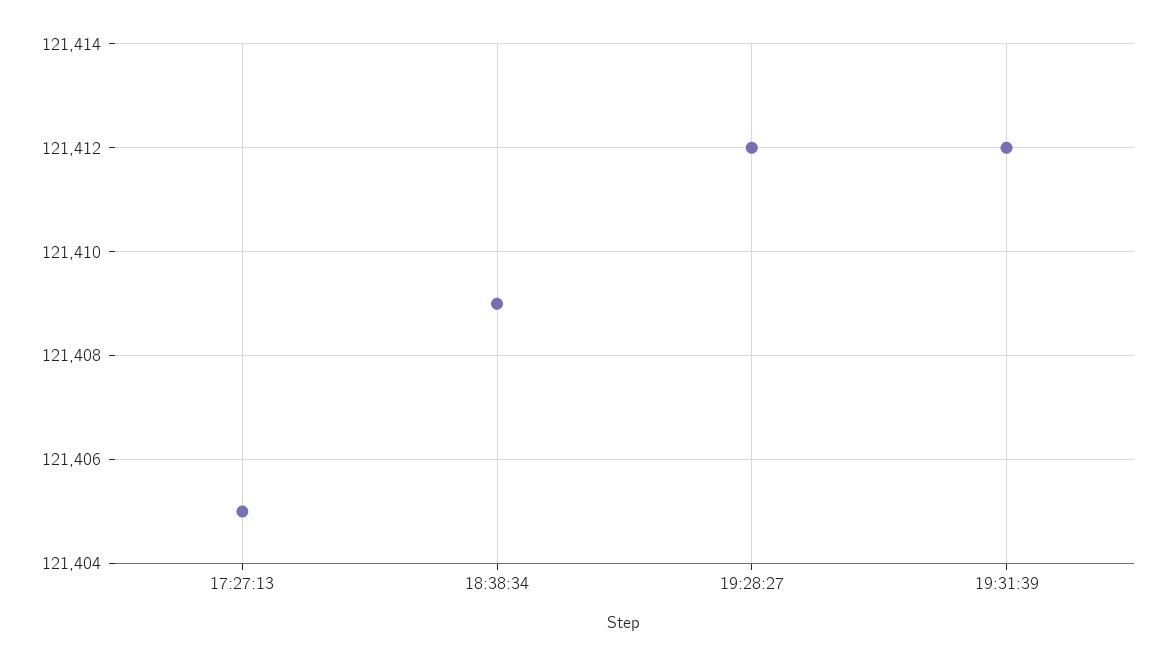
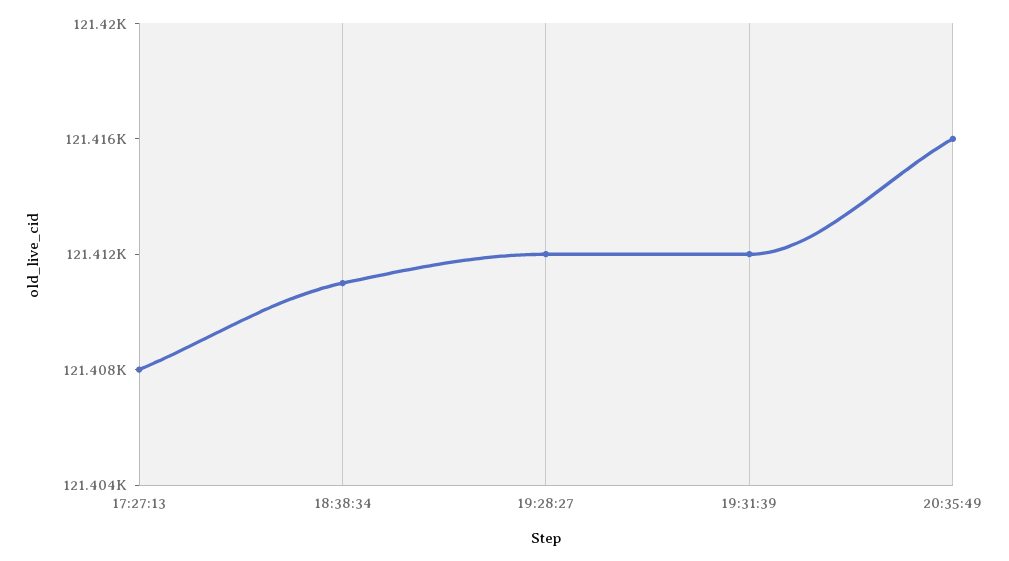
17:27:13: 121405 -> 121408
18:38:34: 121409 -> 121411
20:35:49: none -> 121416

